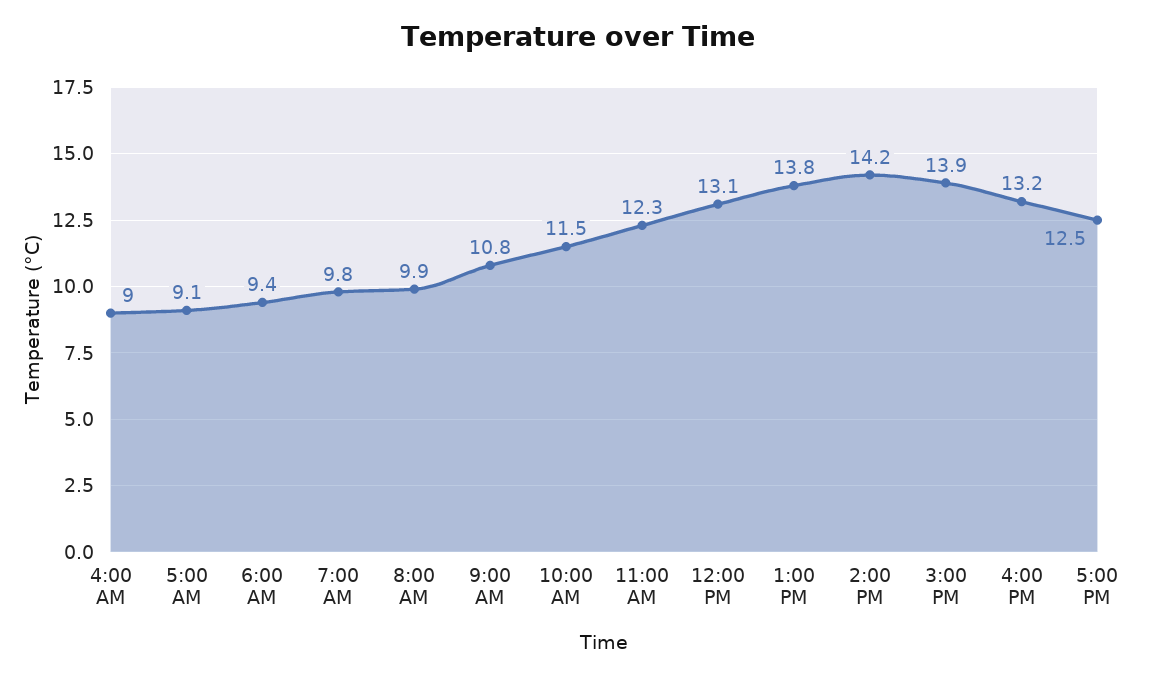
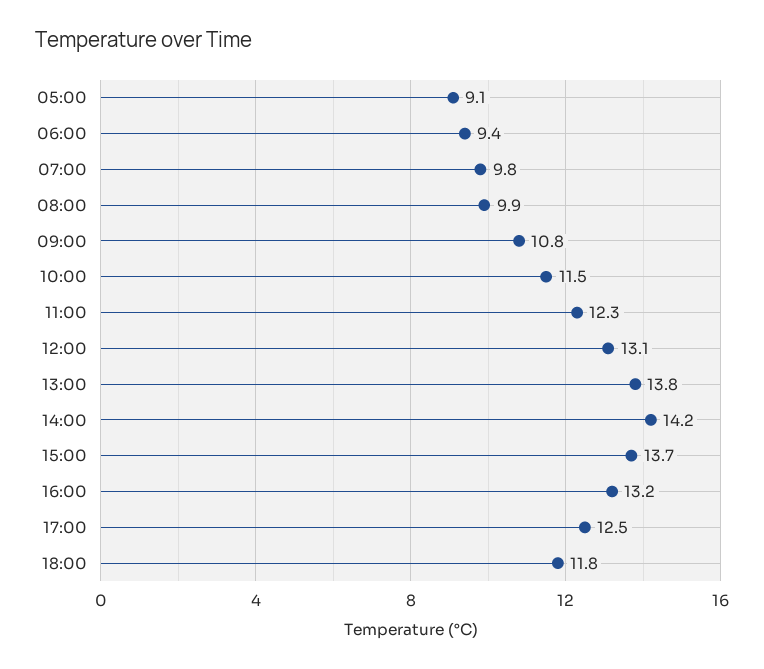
4:00 AM: 9 -> none
3:00 PM: 13.9 -> 13.7
18:00: none -> 11.8

